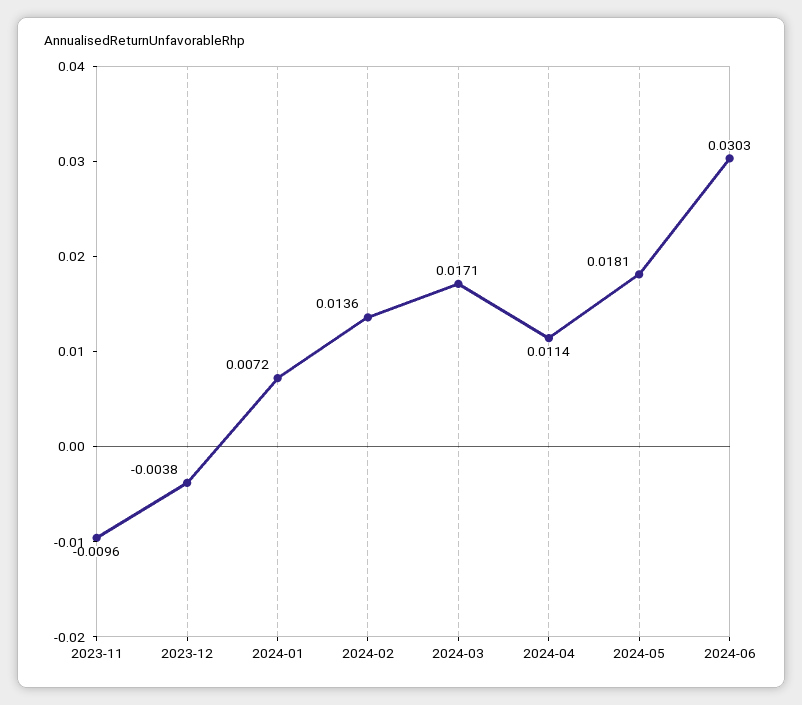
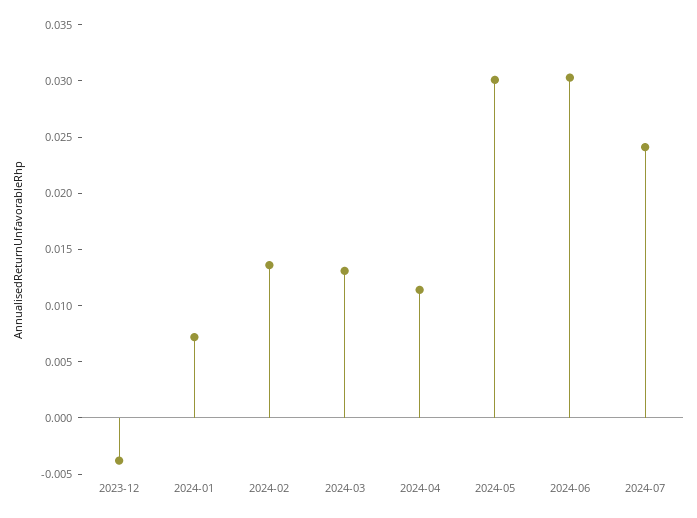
2023-11: -0.0096 -> none
2024-03: 0.0171 -> 0.013
2024-05: 0.0181 -> 0.03
2024-07: none -> 0.024

